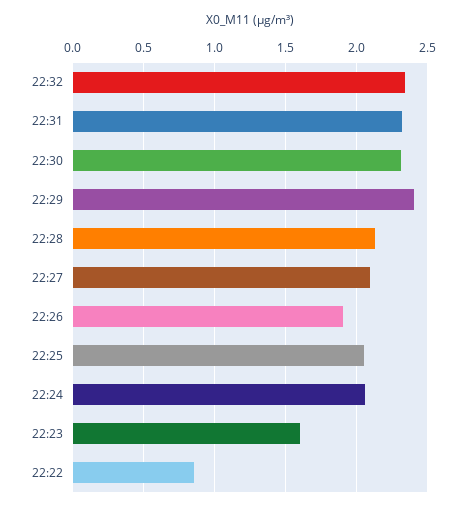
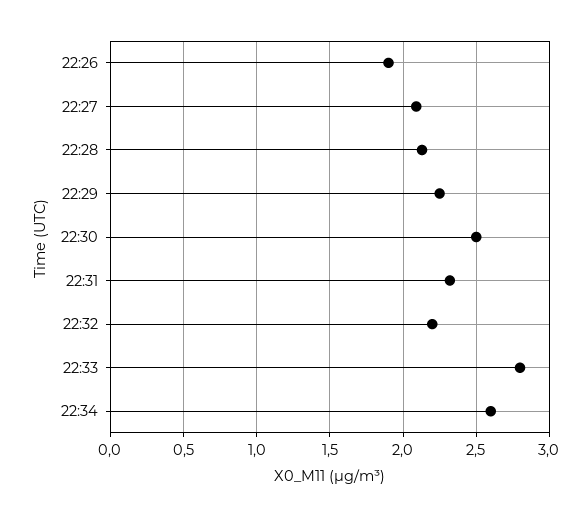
22:32: 2.35 -> 2.2
22:30: 2.3 -> 2.5
22:29: 2.4 -> 2.25
22:25: 2.05 -> none
22:24: 2.05 -> none
22:23: 1.6 -> none
22:22: 0.85 -> none
22:33: none -> 2.8
22:34: none -> 2.6

